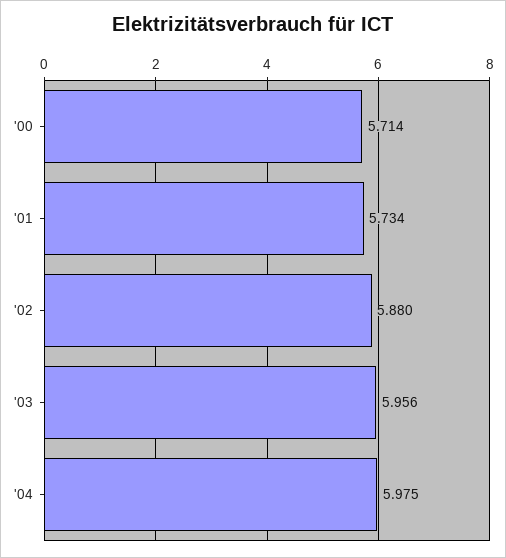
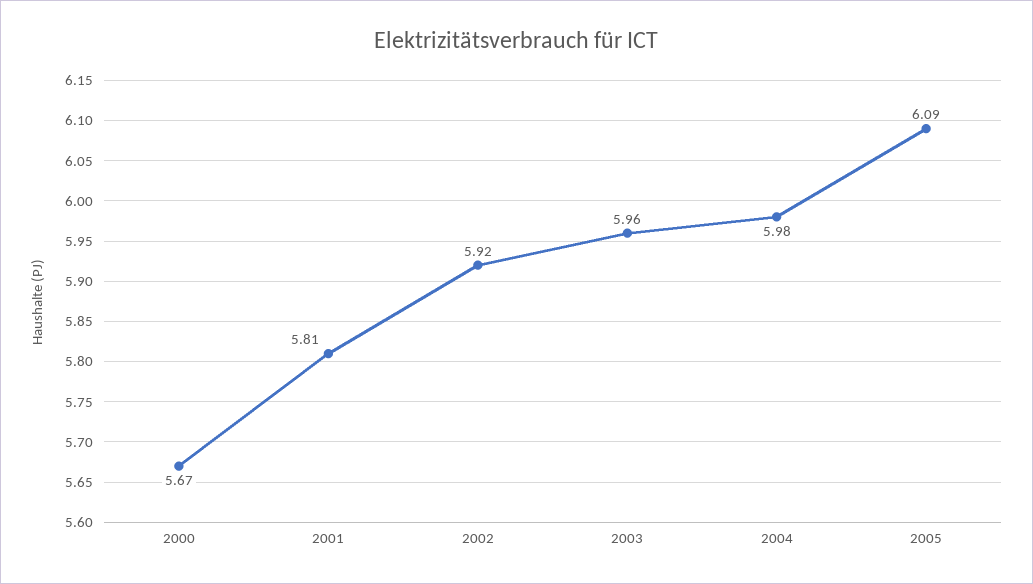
'00: 5.714 -> 5.67
'01: 5.734 -> 5.81
'02: 5.88 -> 5.92
2005: none -> 6.09

